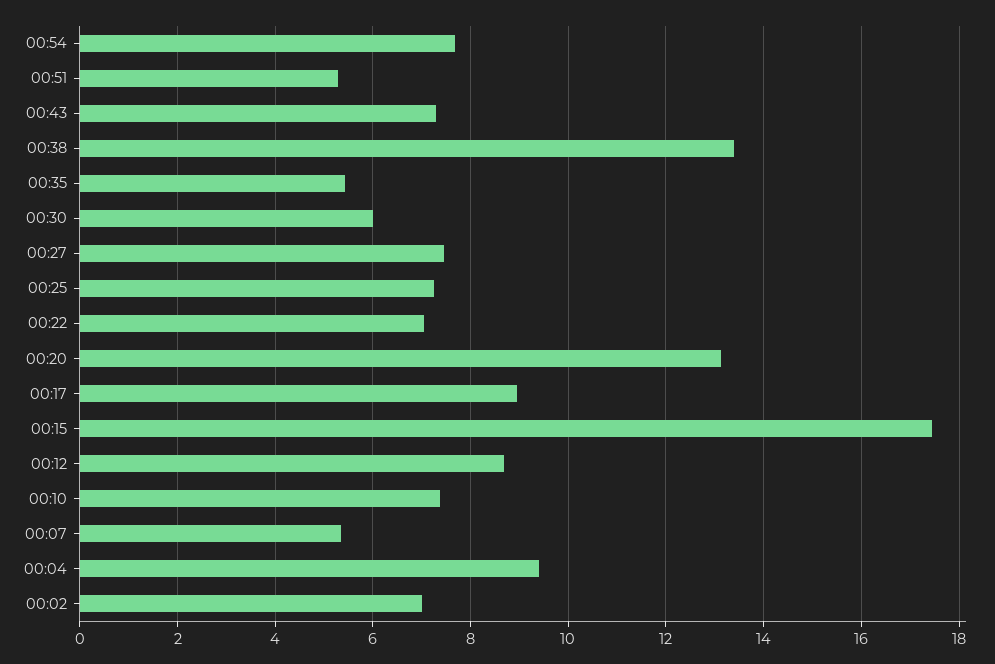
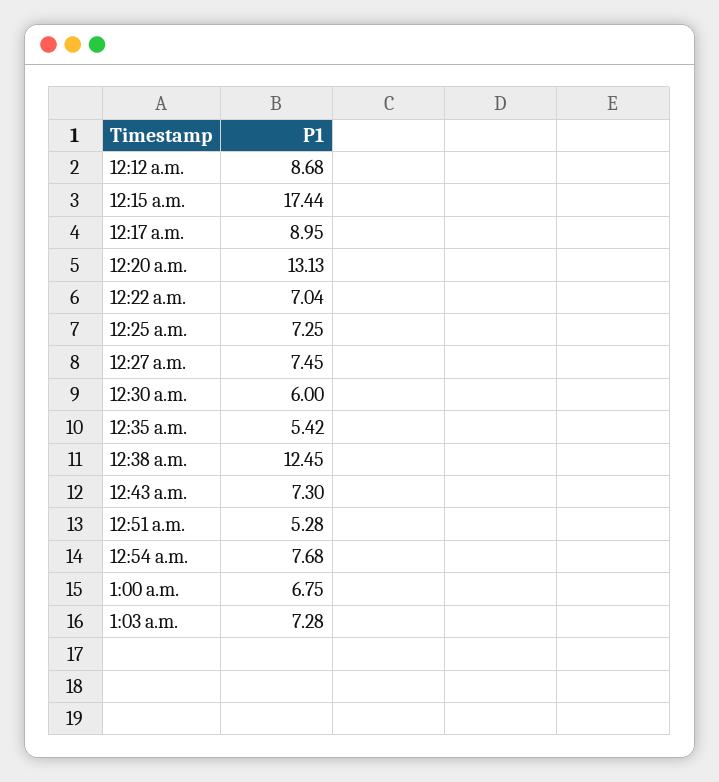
00:38: 13.4 -> 12.45
00:10: 7.4 -> none
00:07: 5.4 -> none
00:04: 9.4 -> none
00:02: 7 -> none
1:00 a.m.: none -> 6.75
1:03 a.m.: none -> 7.28

